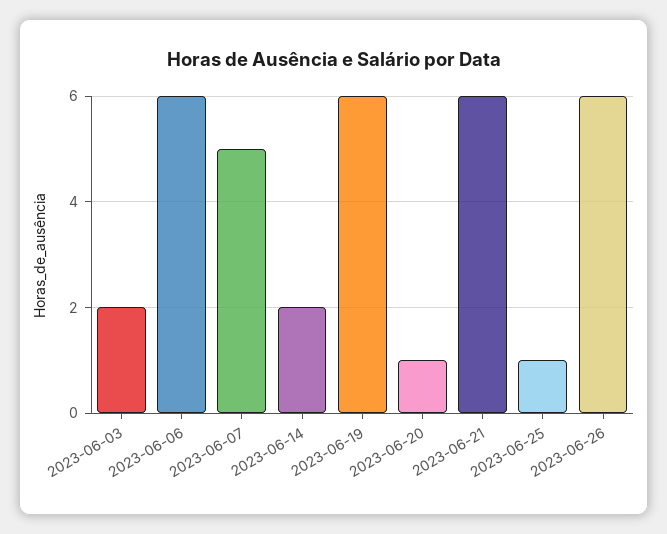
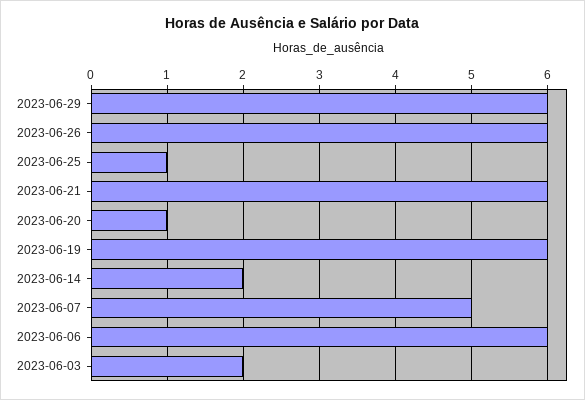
2023-06-29: none -> 6

